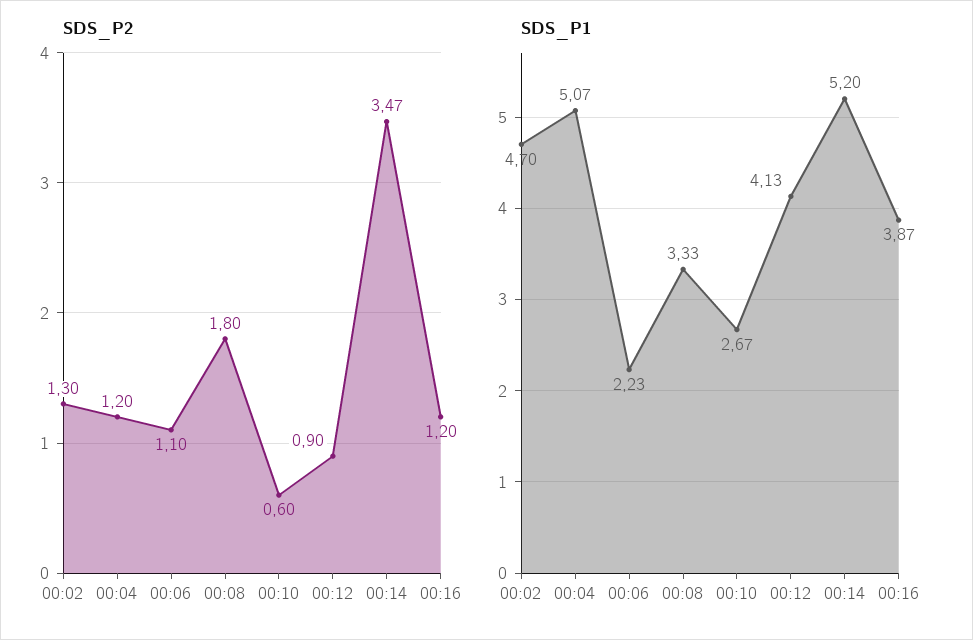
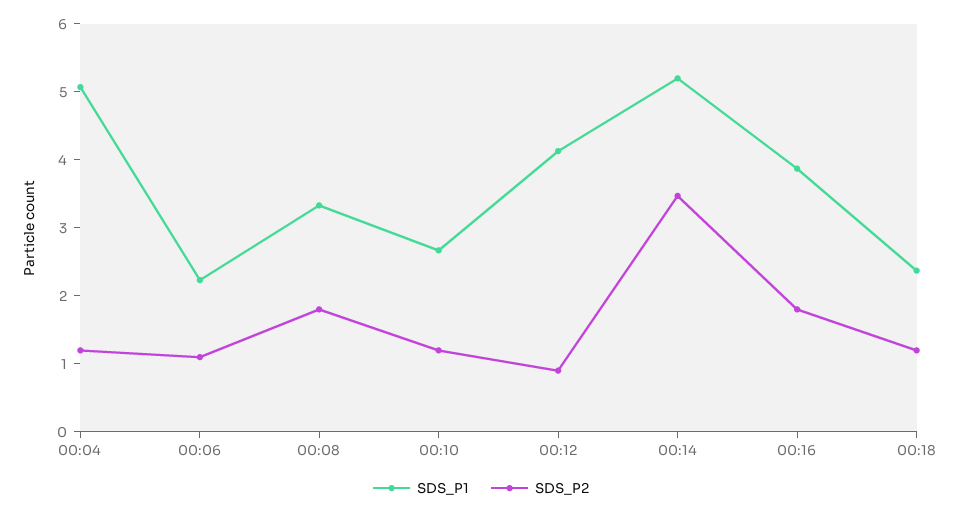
SDS_P2, 00:02: 1.3 -> none
SDS_P2, 00:10: 0.6 -> 1.2
SDS_P2, 00:16: 1.2 -> 1.8
SDS_P1, 00:02: 4.7 -> none
SDS_P1, 00:18: none -> 2.4
SDS_P2, 00:18: none -> 1.2

